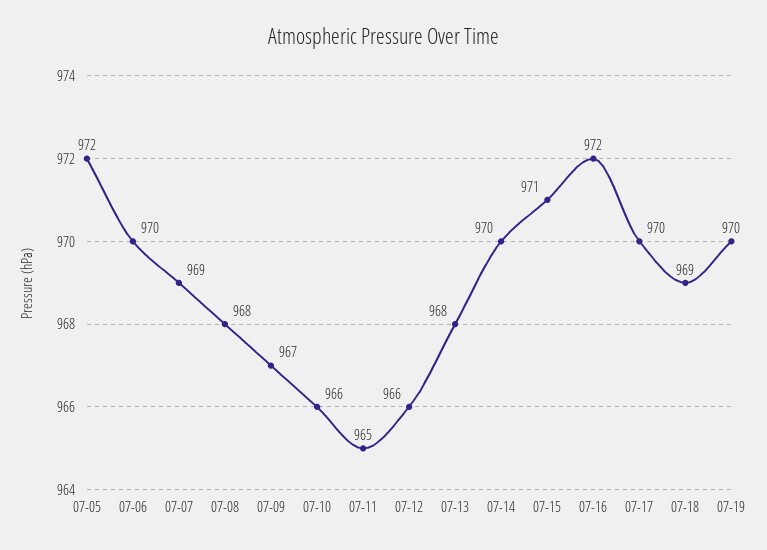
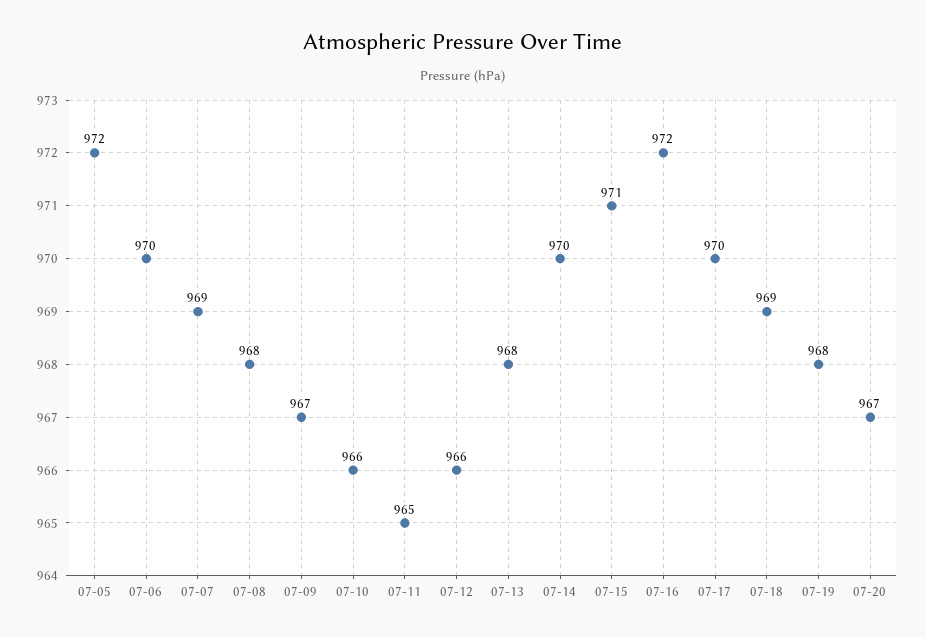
07-19: 970 -> 968
07-20: none -> 967

